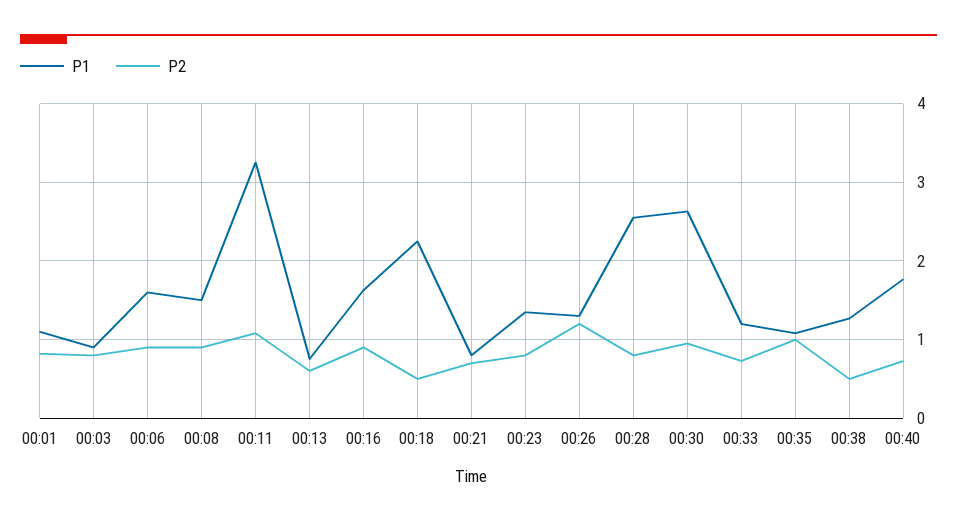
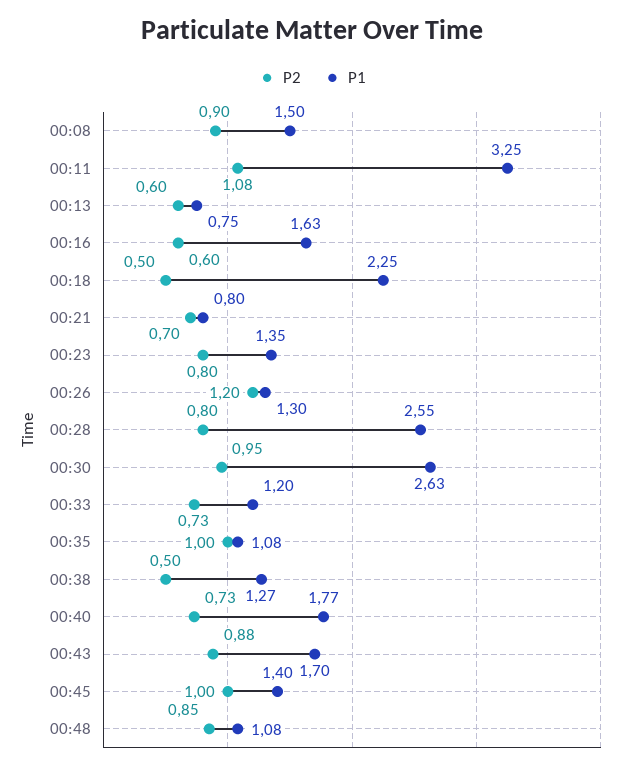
P1, 00:01: 1.1 -> none
P2, 00:01: 0.8 -> none
P1, 00:03: 0.9 -> none
P2, 00:03: 0.8 -> none
P1, 00:06: 1.6 -> none
P2, 00:06: 0.9 -> none
P2, 00:16: 0.9 -> 0.6
P2, 00:43: none -> 0.88
P1, 00:43: none -> 1.7
P2, 00:45: none -> 1
P1, 00:45: none -> 1.4
P2, 00:48: none -> 0.85
P1, 00:48: none -> 1.08

